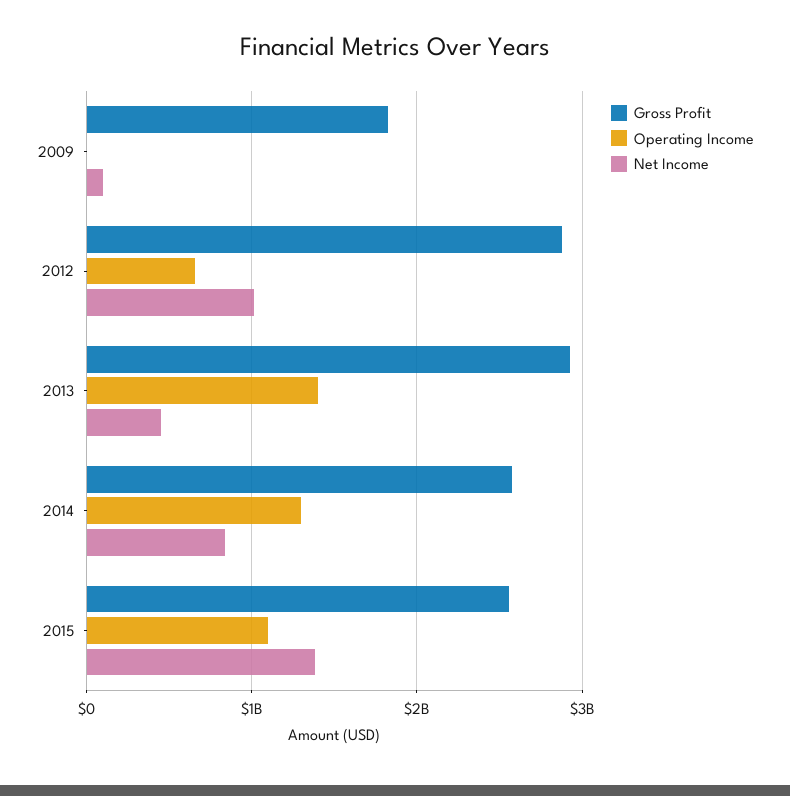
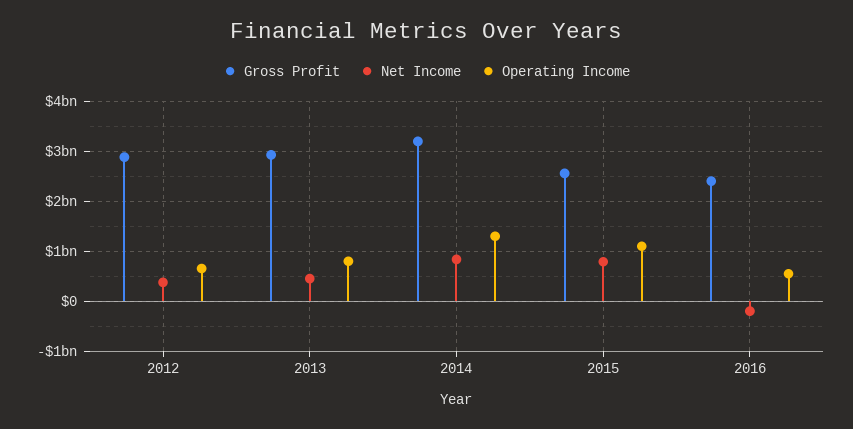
Gross Profit, 2009: 1800000000 -> none
Operating Income, 2009: 0 -> none
Net Income, 2009: 100000000 -> none
Net Income, 2012: 1000000000 -> 400000000
Operating Income, 2013: 1400000000 -> 800000000
Gross Profit, 2014: 2600000000 -> 3200000000
Net Income, 2015: 1400000000 -> 800000000
Gross Profit, 2016: none -> 2400000000
Net Income, 2016: none -> -200000000
Operating Income, 2016: none -> 600000000

